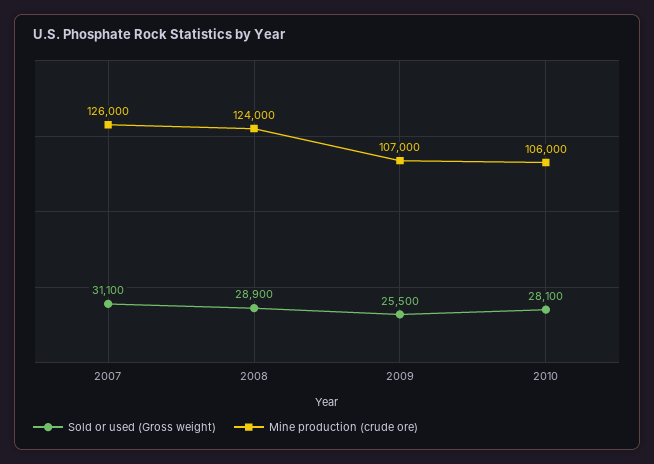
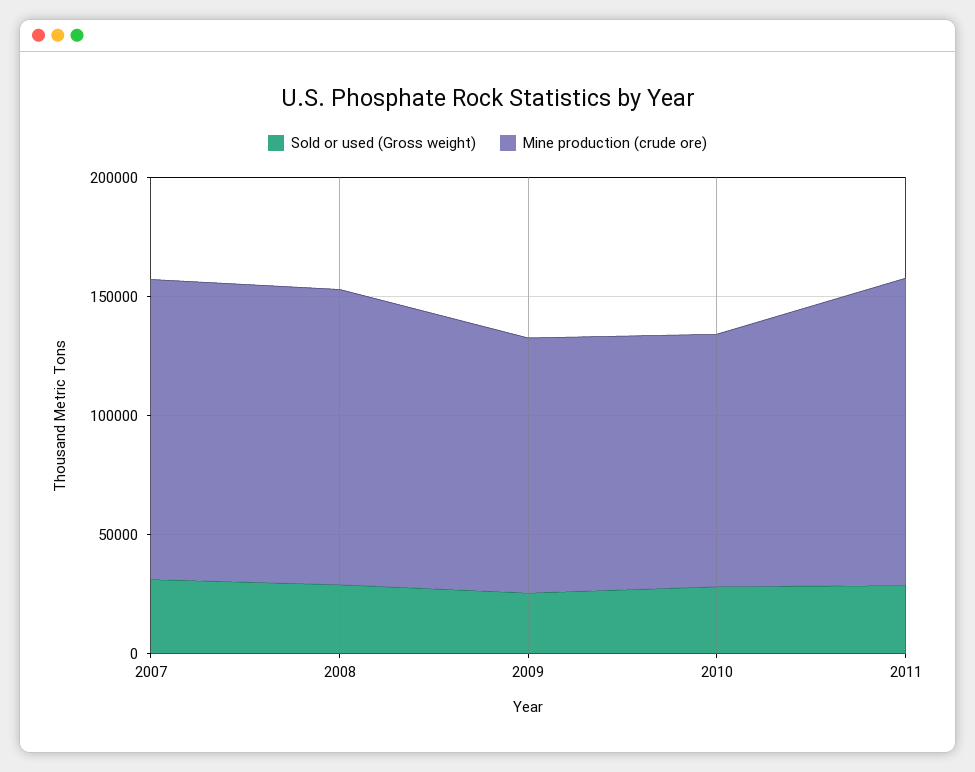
Sold or used (Gross weight), 2011: none -> 30000
Mine production (crude ore), 2011: none -> 130000

